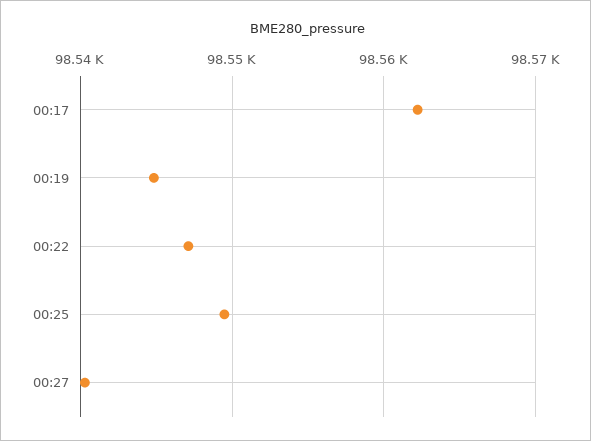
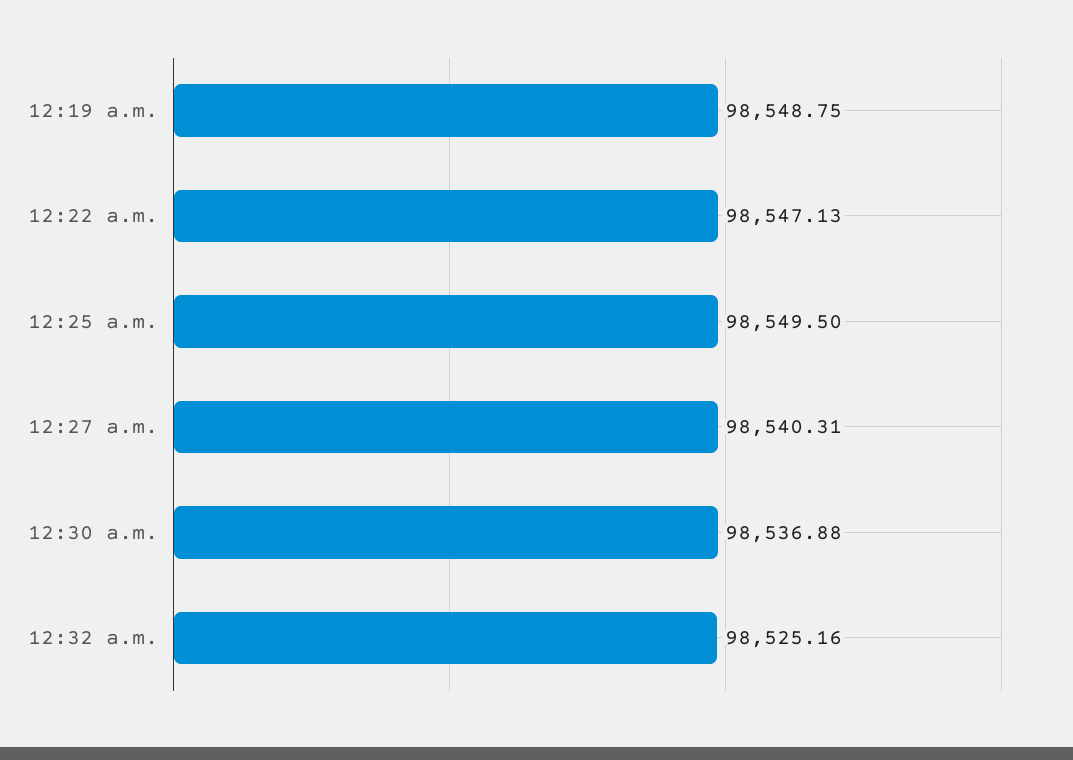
00:17: 98562 -> none
00:19: 98545 -> 98548.75
12:30 a.m.: none -> 98536.88
12:32 a.m.: none -> 98525.16

